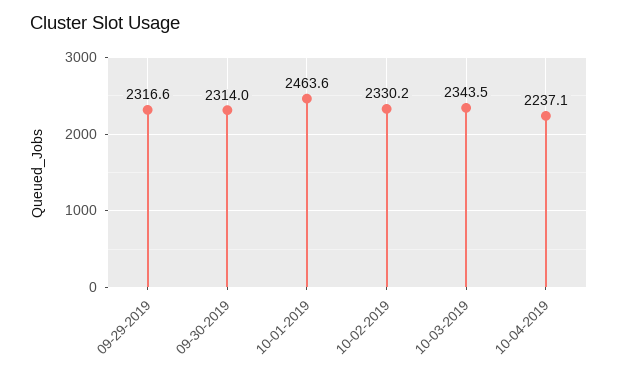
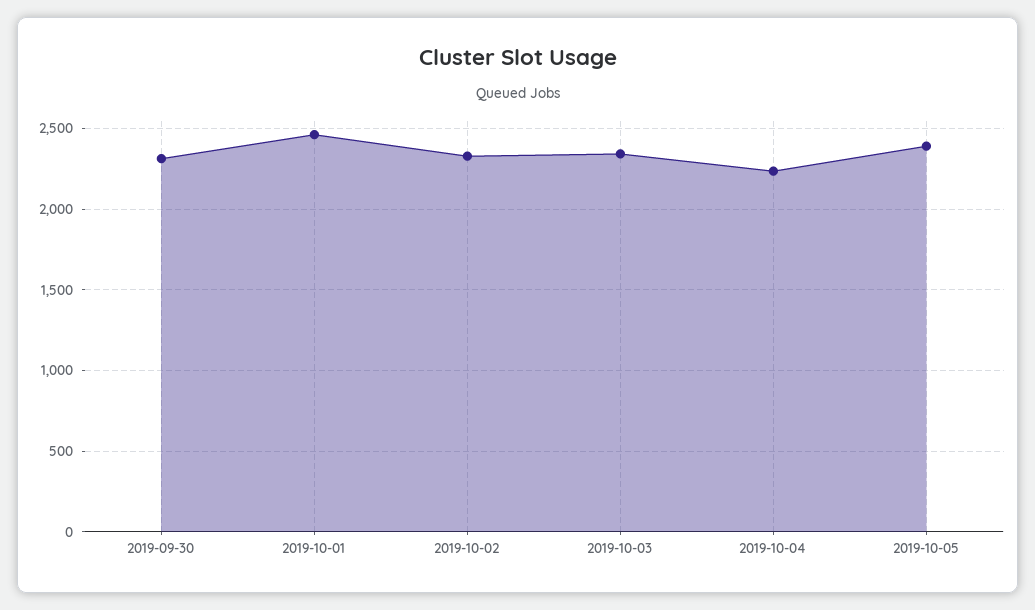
09-29-2019: 2316.6 -> none
2019-10-05: none -> 2400

